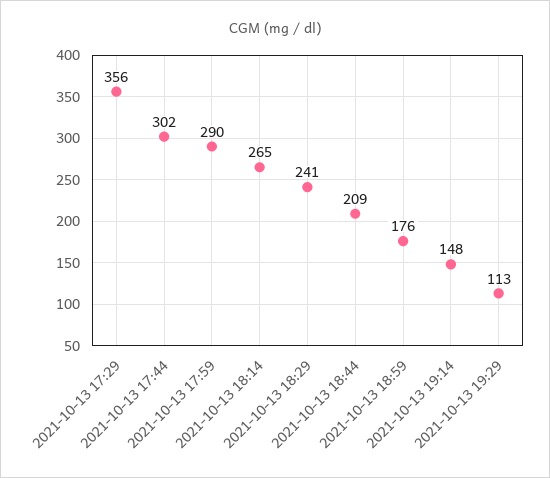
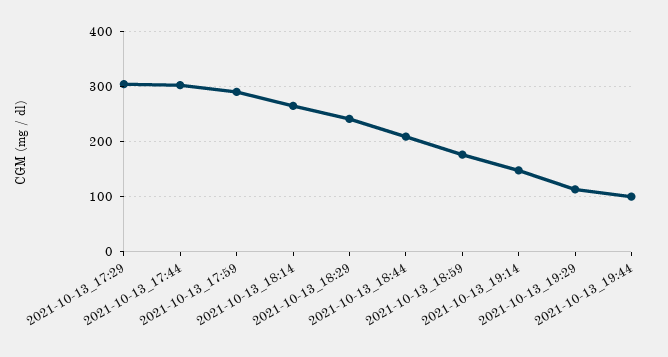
2021-10-13 17:29: 356 -> 300
2021-10-13_19:44: none -> 100

